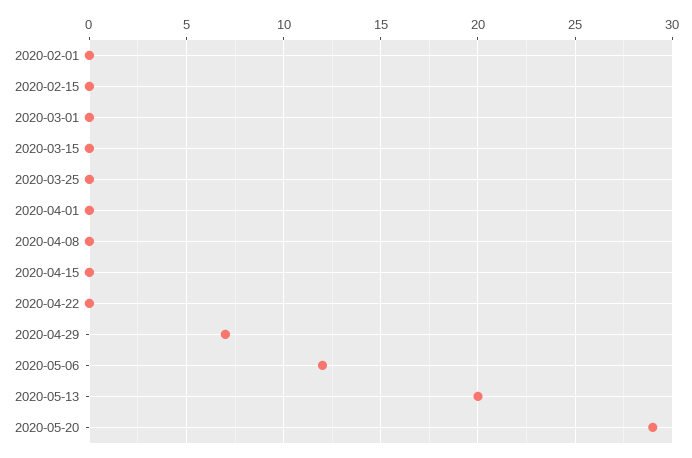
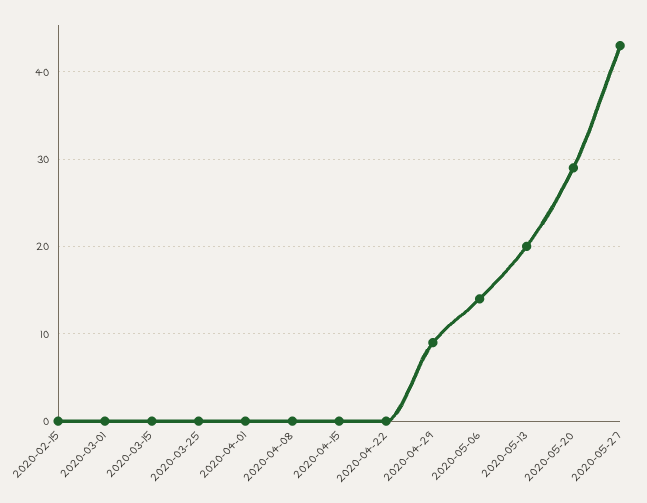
2020-02-01: 0 -> none
2020-04-29: 7 -> 9
2020-05-06: 12 -> 14
2020-05-27: none -> 43

